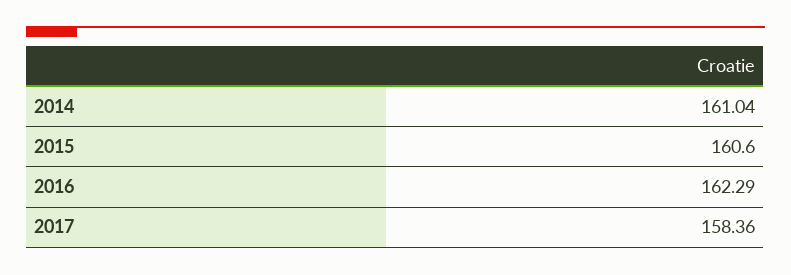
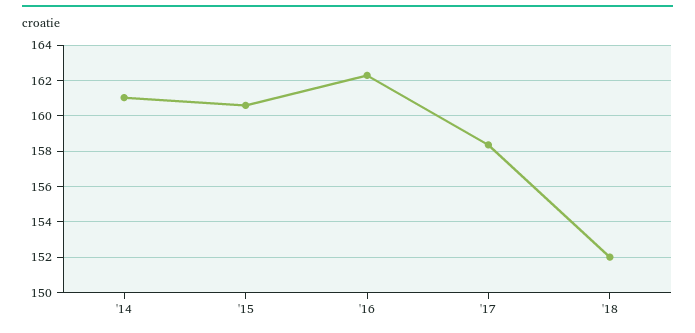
'18: none -> 152

